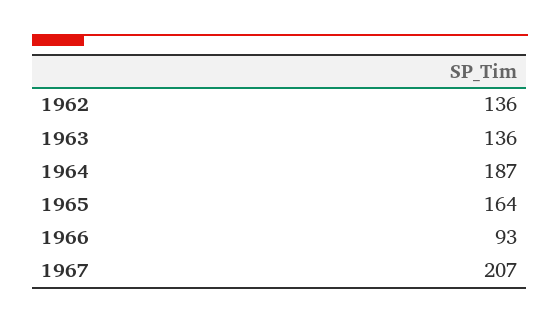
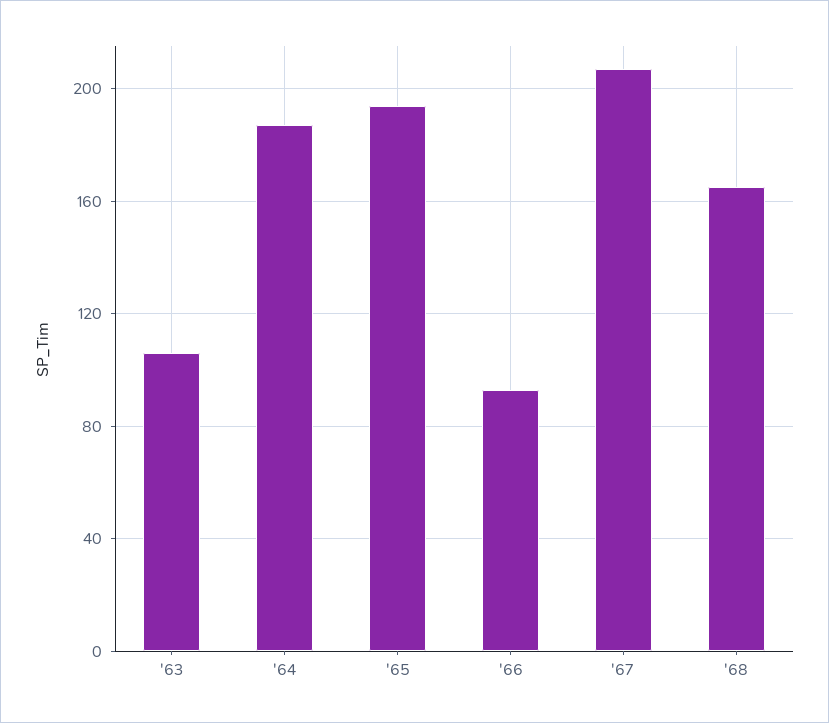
1962: 136 -> none
1963: 136 -> 105
1965: 164 -> 195
'68: none -> 165

